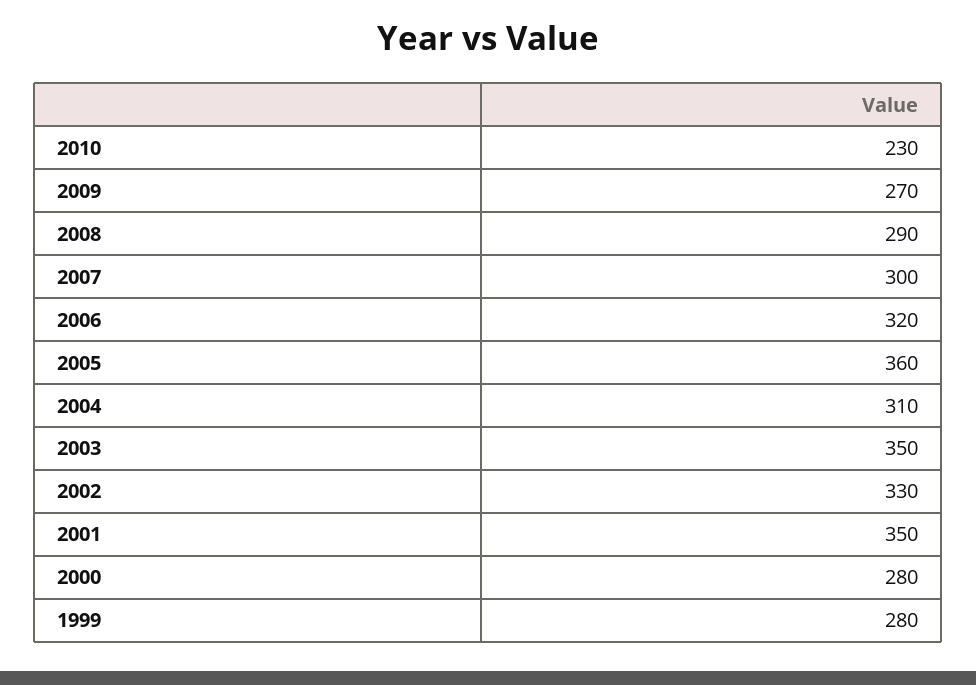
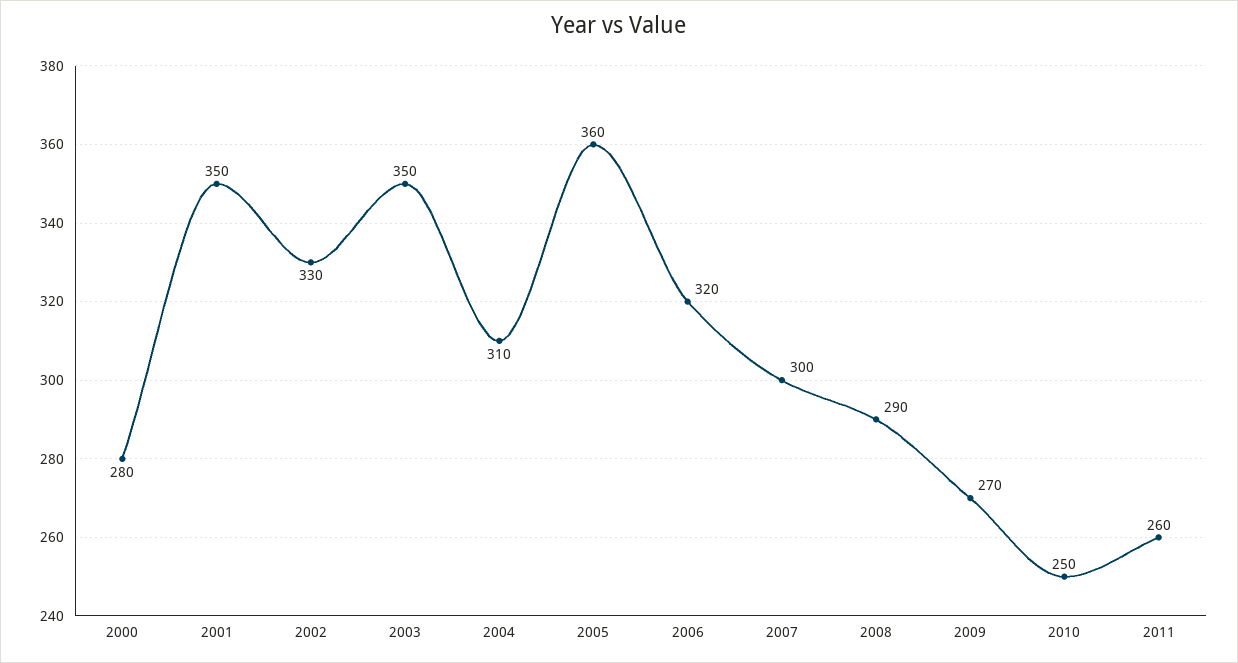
2010: 230 -> 250
1999: 280 -> none
2011: none -> 260

